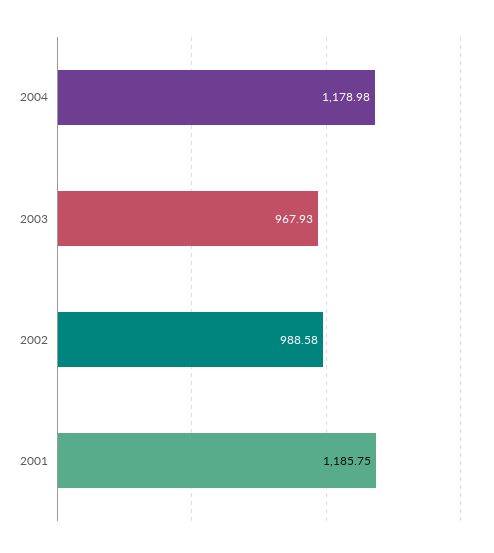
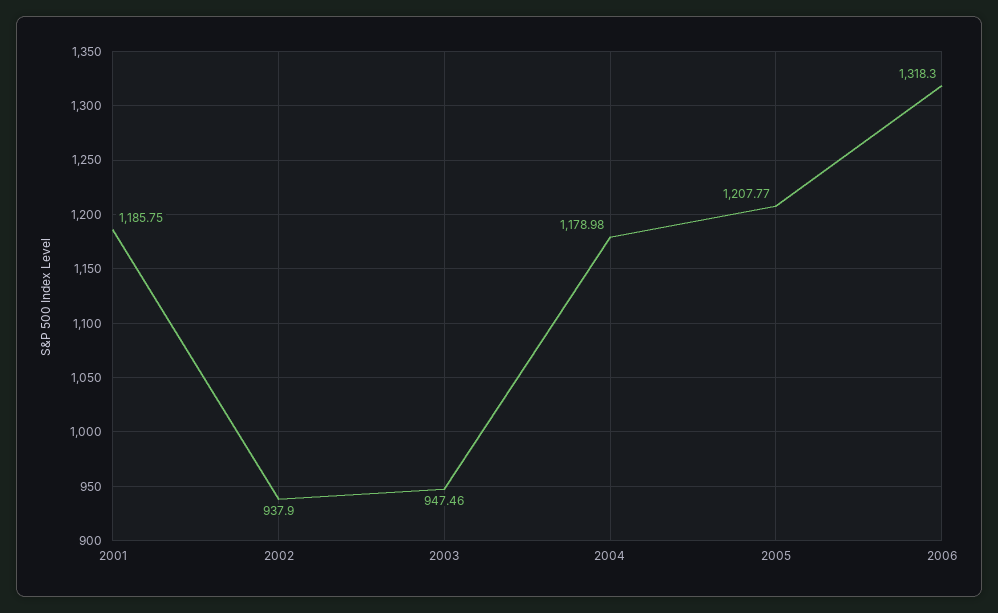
2003: 967.93 -> 947.46
2002: 988.58 -> 937.9
2005: none -> 1207.77
2006: none -> 1318.3

